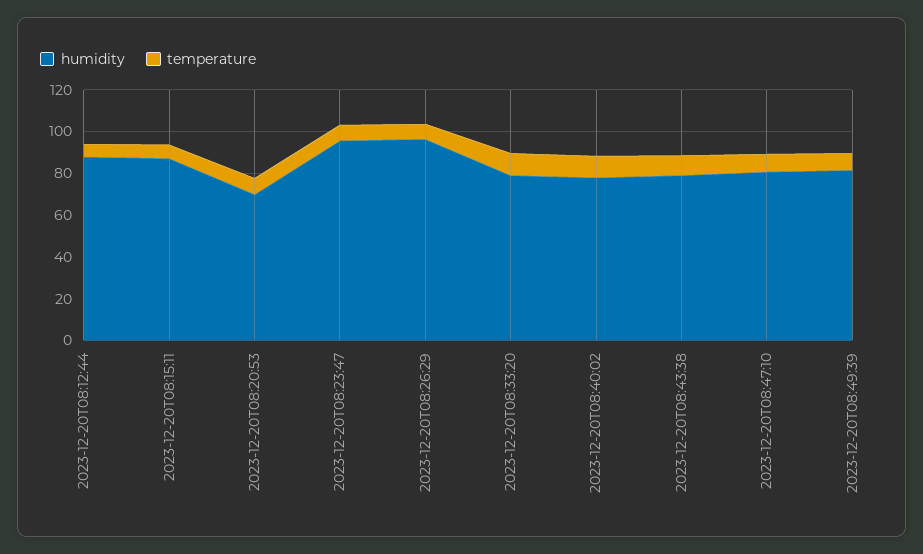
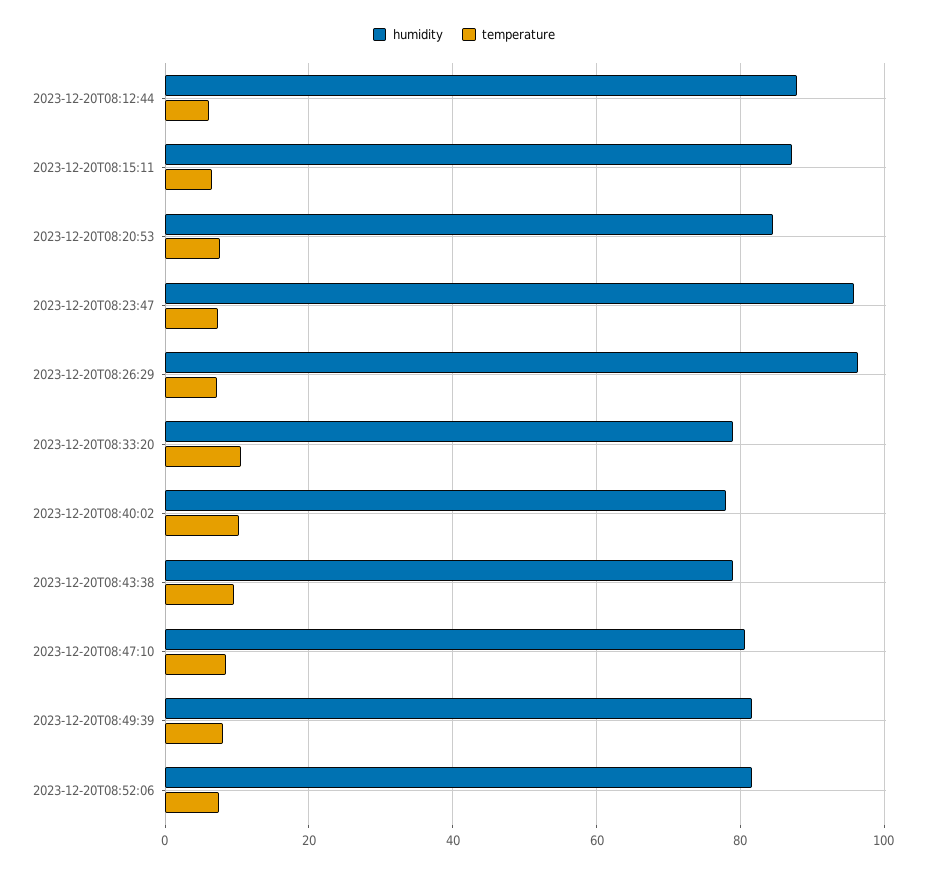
humidity, 2023-12-20T08:20:53: 70 -> 84
humidity, 2023-12-20T08:52:06: none -> 82
temperature, 2023-12-20T08:52:06: none -> 8

